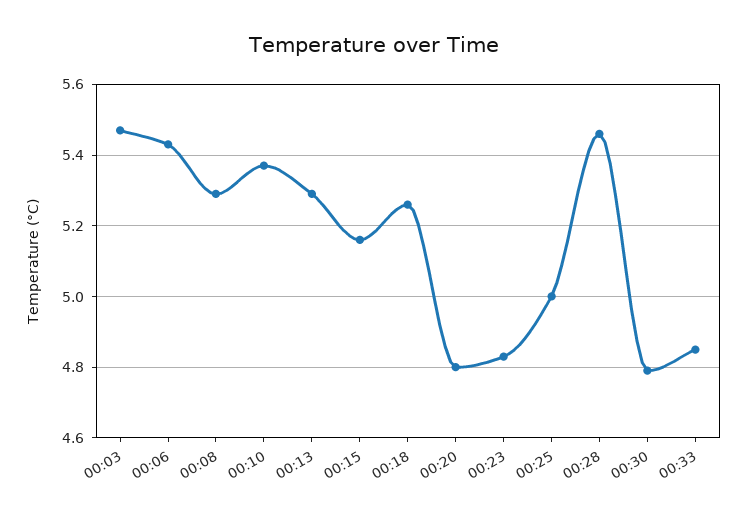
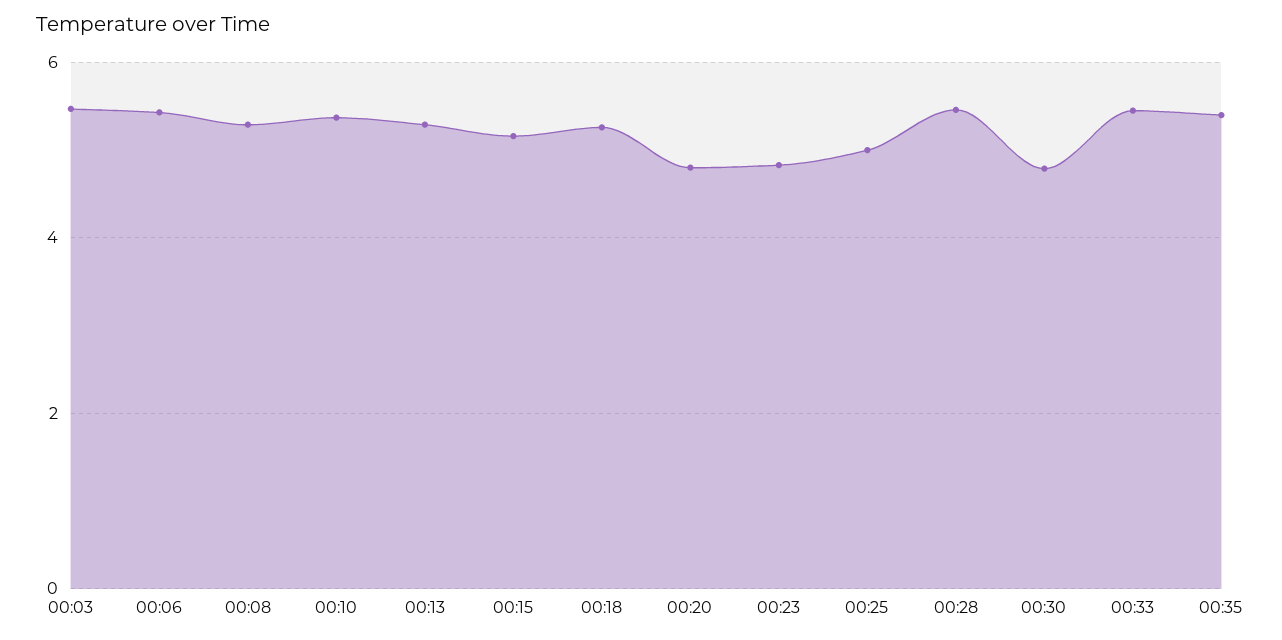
00:33: 4.85 -> 5.4
00:35: none -> 5.4

